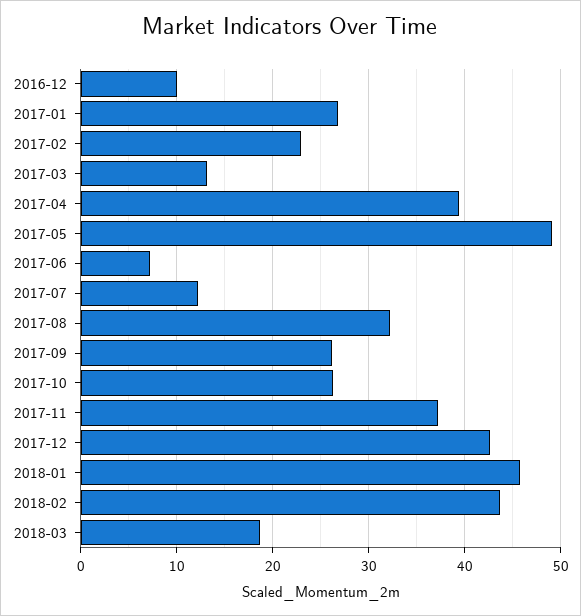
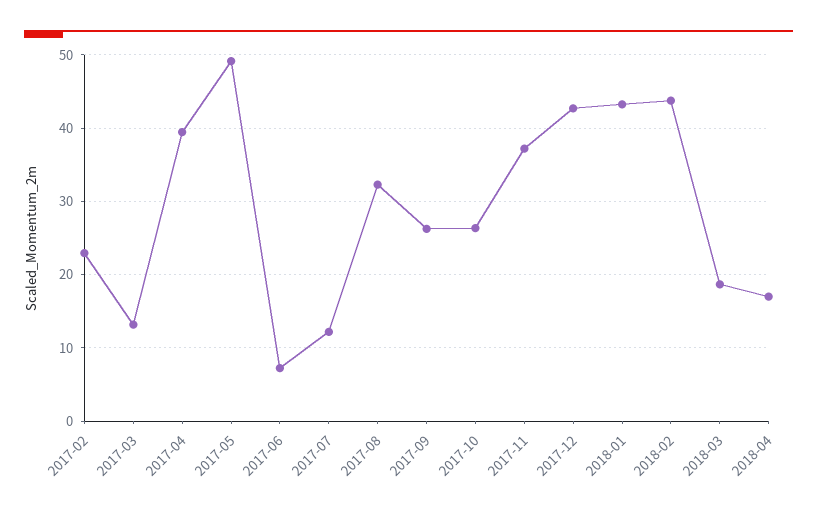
2016-12: 10 -> none
2017-01: 27 -> none
2018-01: 46 -> 43
2018-04: none -> 17

